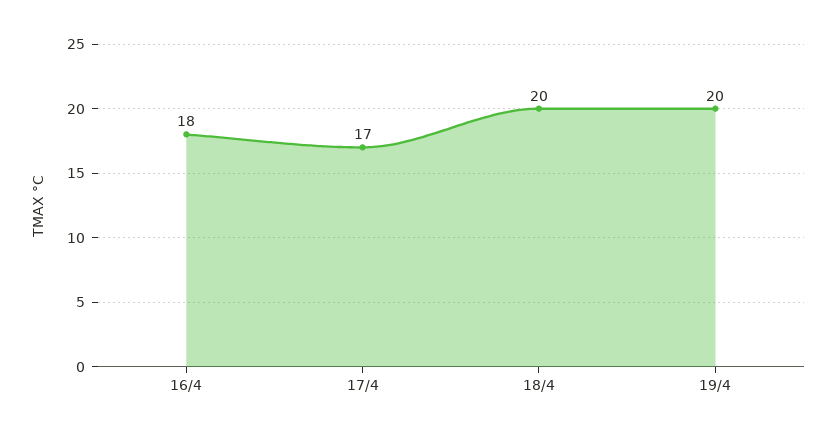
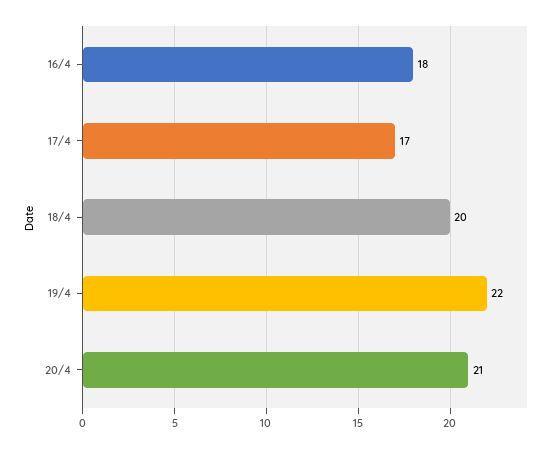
19/4: 20 -> 22
20/4: none -> 21

